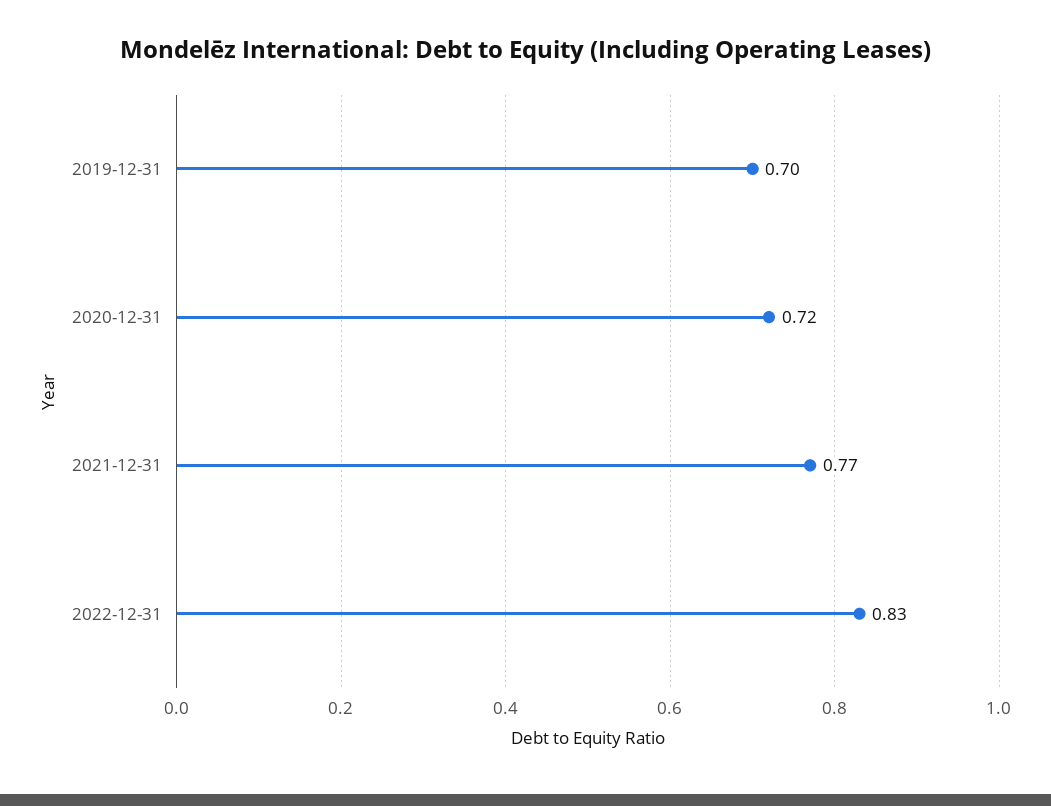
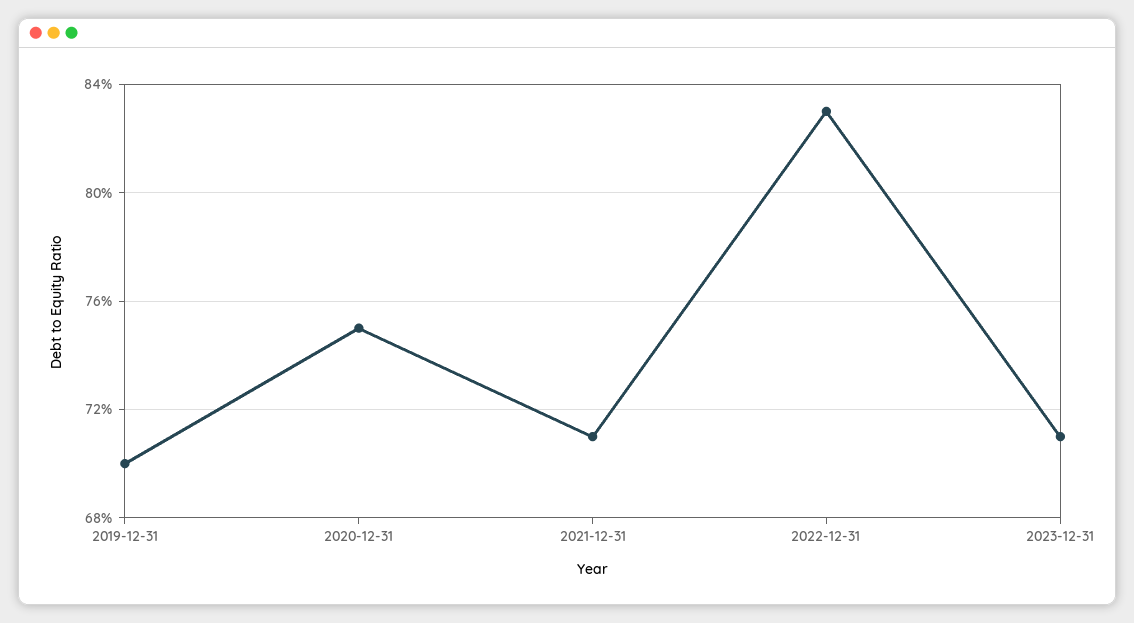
2020-12-31: 0.72 -> 0.75
2021-12-31: 0.77 -> 0.71
2023-12-31: none -> 0.71

